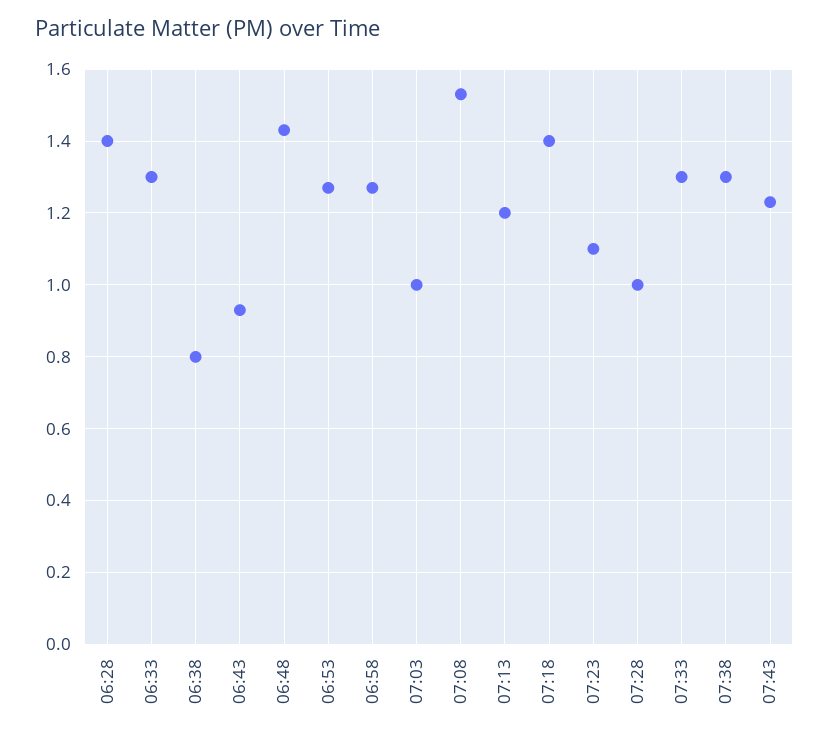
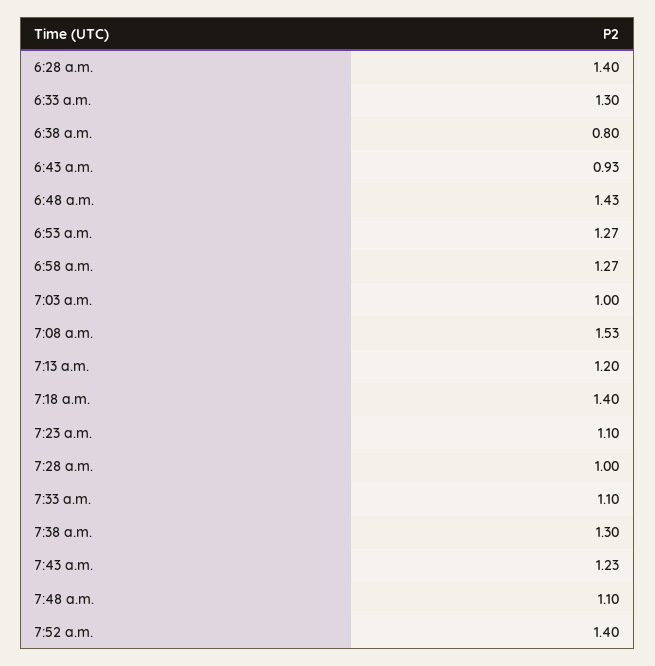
07:33: 1.3 -> 1.1
7:48 a.m.: none -> 1.1
7:52 a.m.: none -> 1.4

